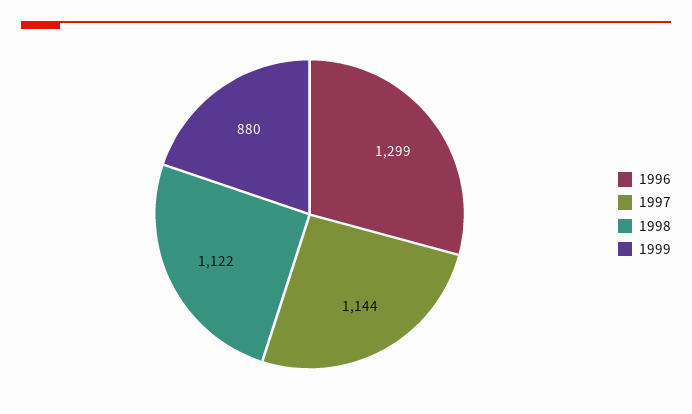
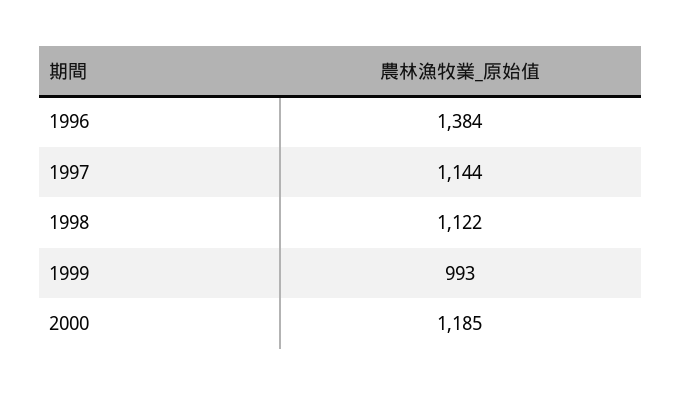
1996: 1299 -> 1384
1999: 880 -> 993
2000: none -> 1185

